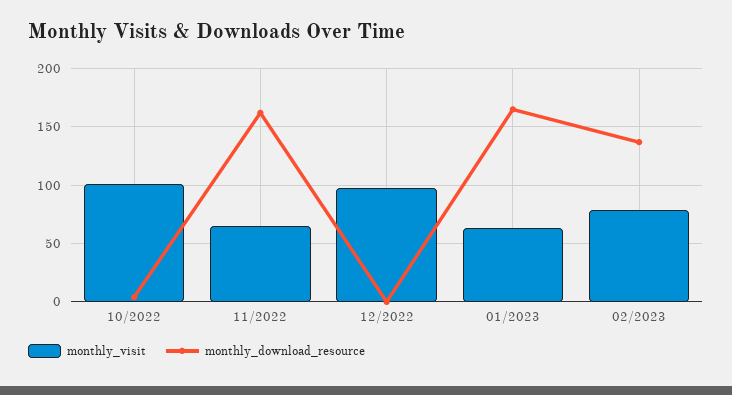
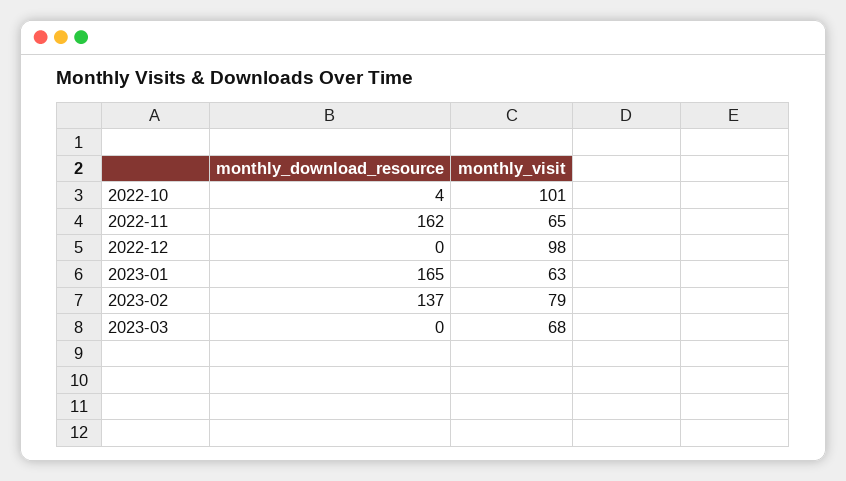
monthly_download_resource, 2023-03: none -> 0
monthly_visit, 2023-03: none -> 68

